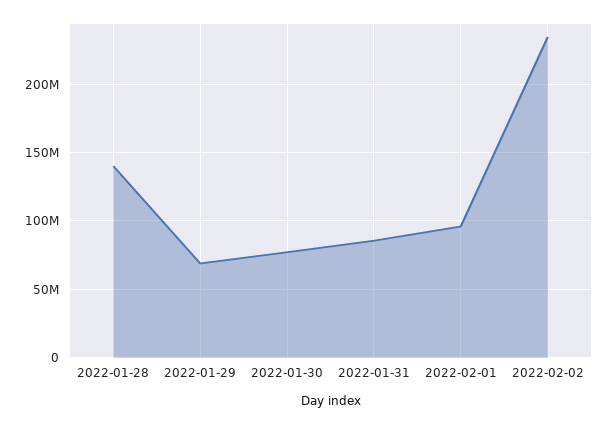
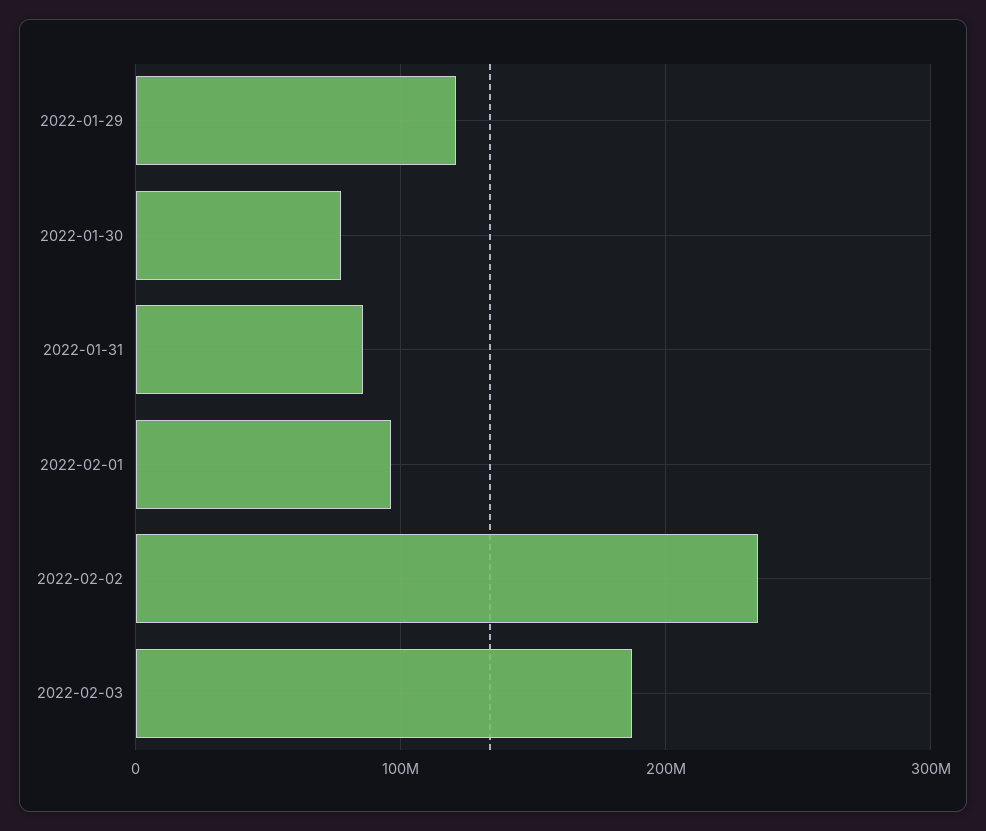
2022-01-28: 140000000 -> none
2022-01-29: 70000000 -> 120000000
2022-02-03: none -> 190000000

